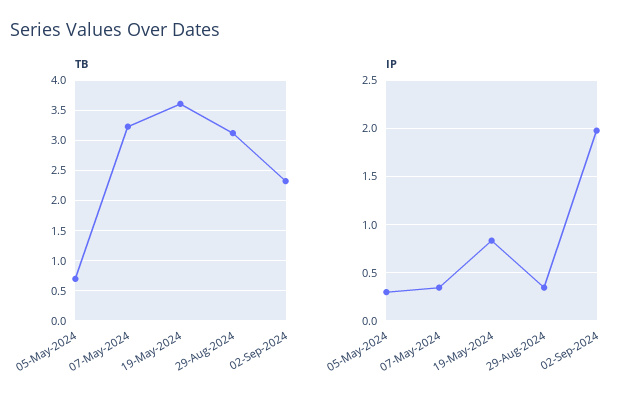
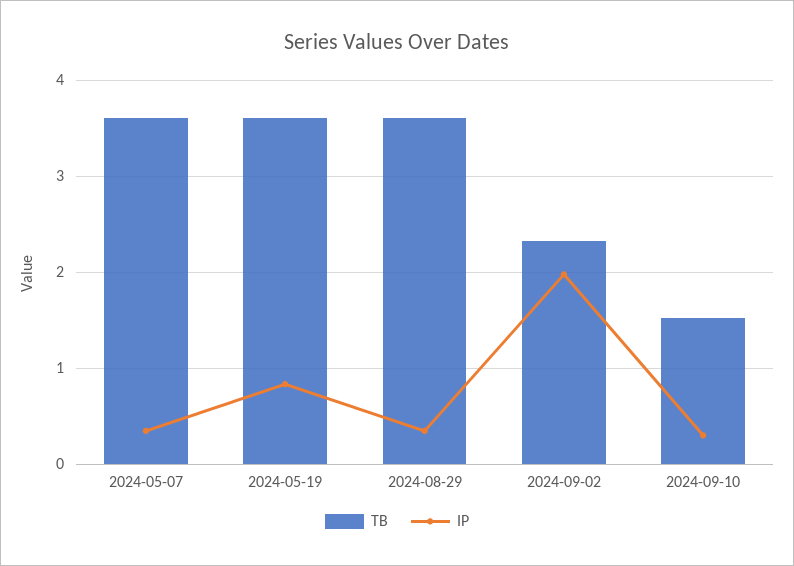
TB, 05-May-2024: 0.7 -> none
TB, 07-May-2024: 3.2 -> 3.6
TB, 29-Aug-2024: 3.1 -> 3.6
IP, 05-May-2024: 0.3 -> none
TB, 2024-09-10: none -> 1.5
IP, 2024-09-10: none -> 0.3

